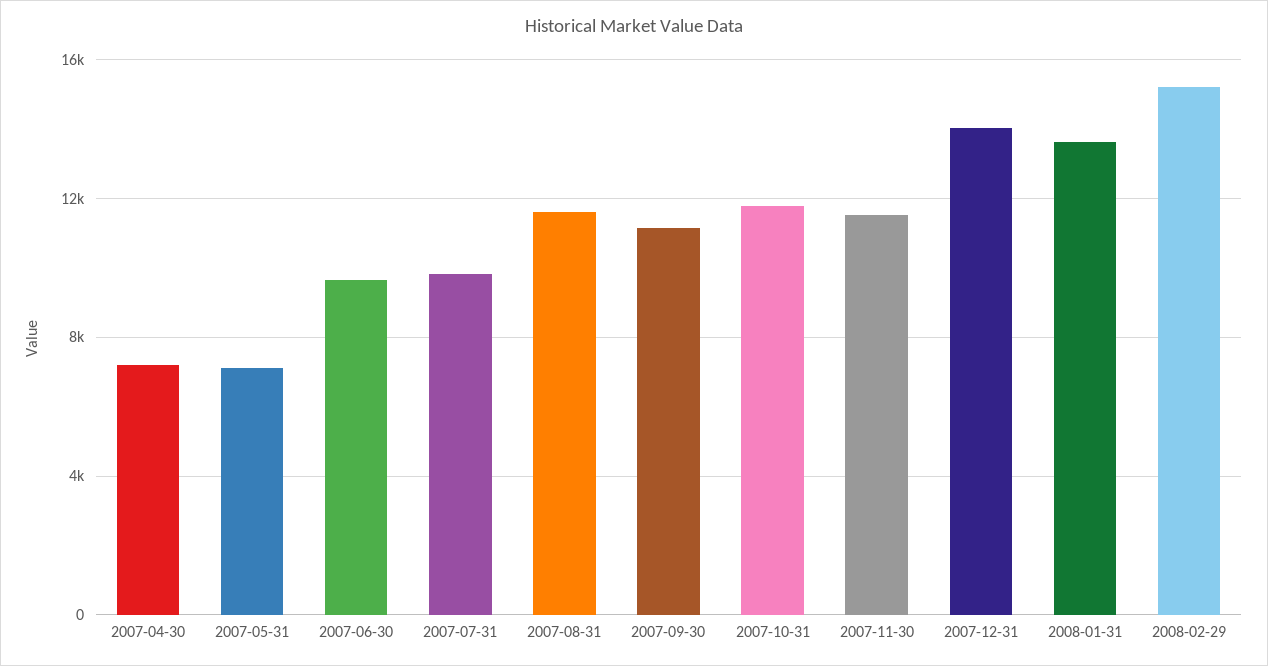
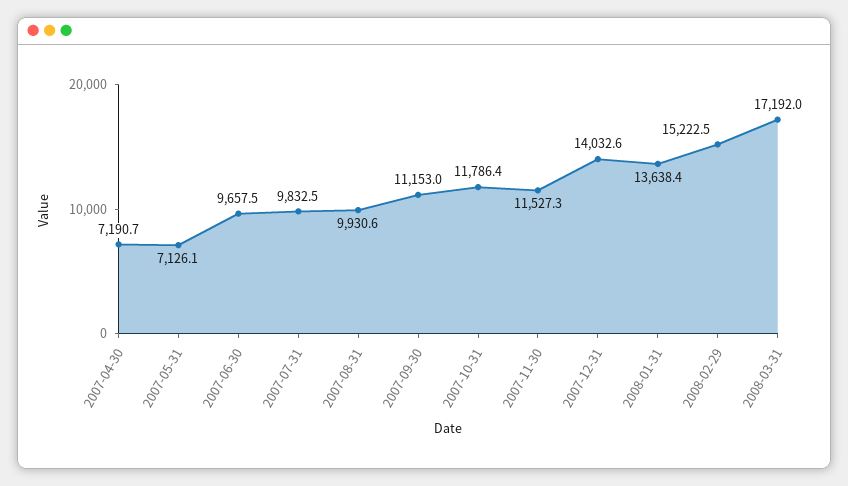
2007-08-31: 11500 -> 9930.6
2008-03-31: none -> 17192

